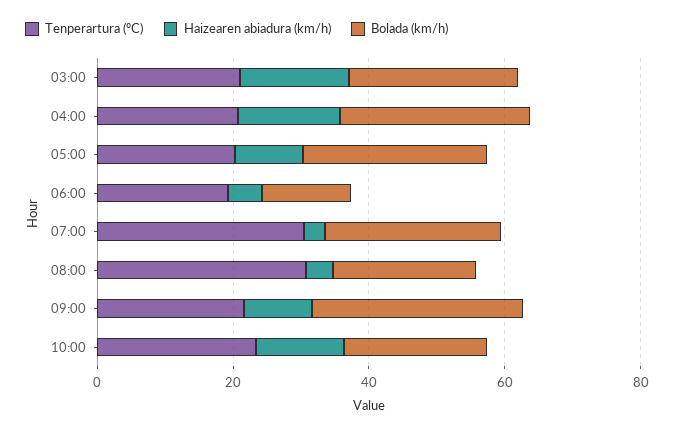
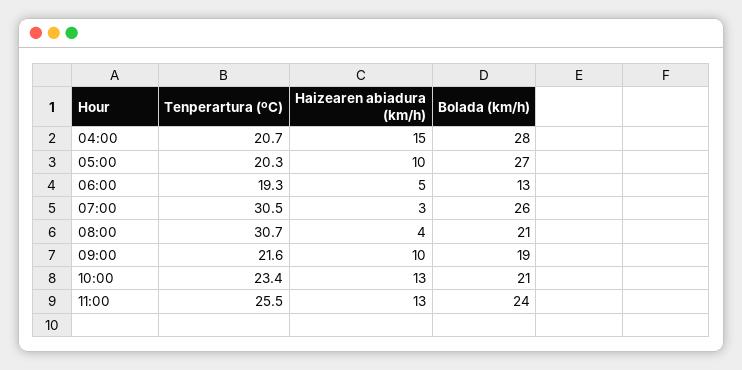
Tenperartura (ºC), 03:00: 20 -> none
Haizearen abiadura (km/h), 03:00: 15 -> none
Bolada (km/h), 03:00: 25 -> none
Bolada (km/h), 09:00: 30 -> 19
Tenperartura (ºC), 11:00: none -> 25.5
Haizearen abiadura (km/h), 11:00: none -> 13
Bolada (km/h), 11:00: none -> 24

